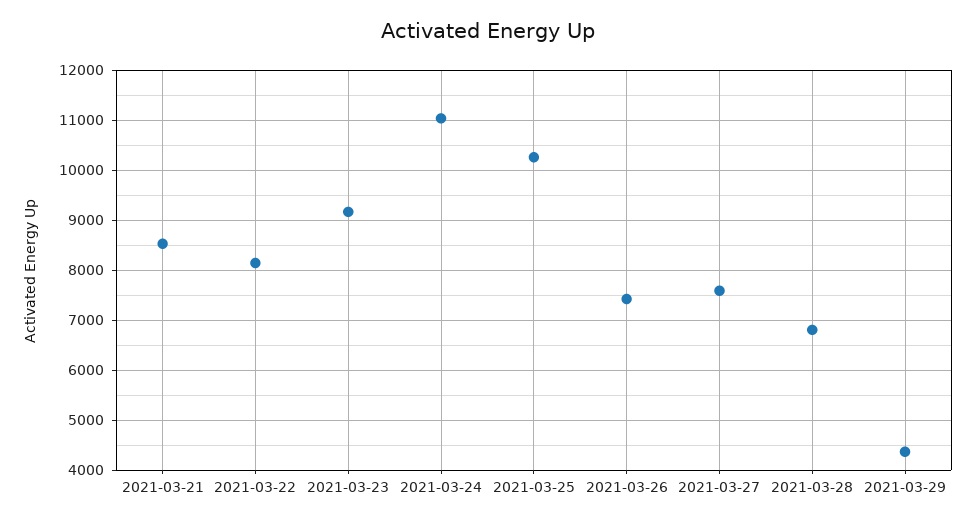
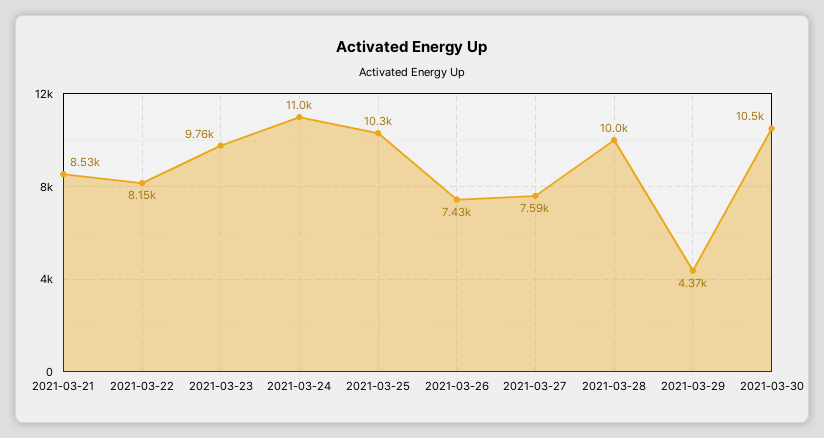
2021-03-23: 9200 -> 9760
2021-03-28: 6800 -> 10000
2021-03-30: none -> 10500

